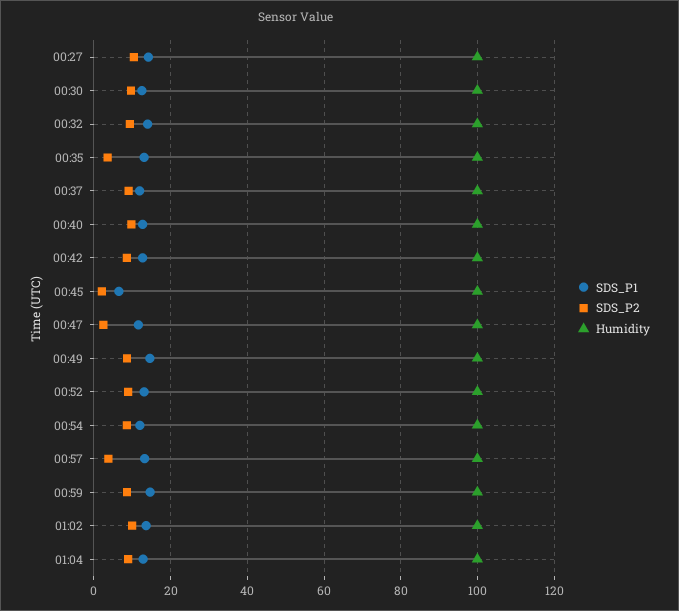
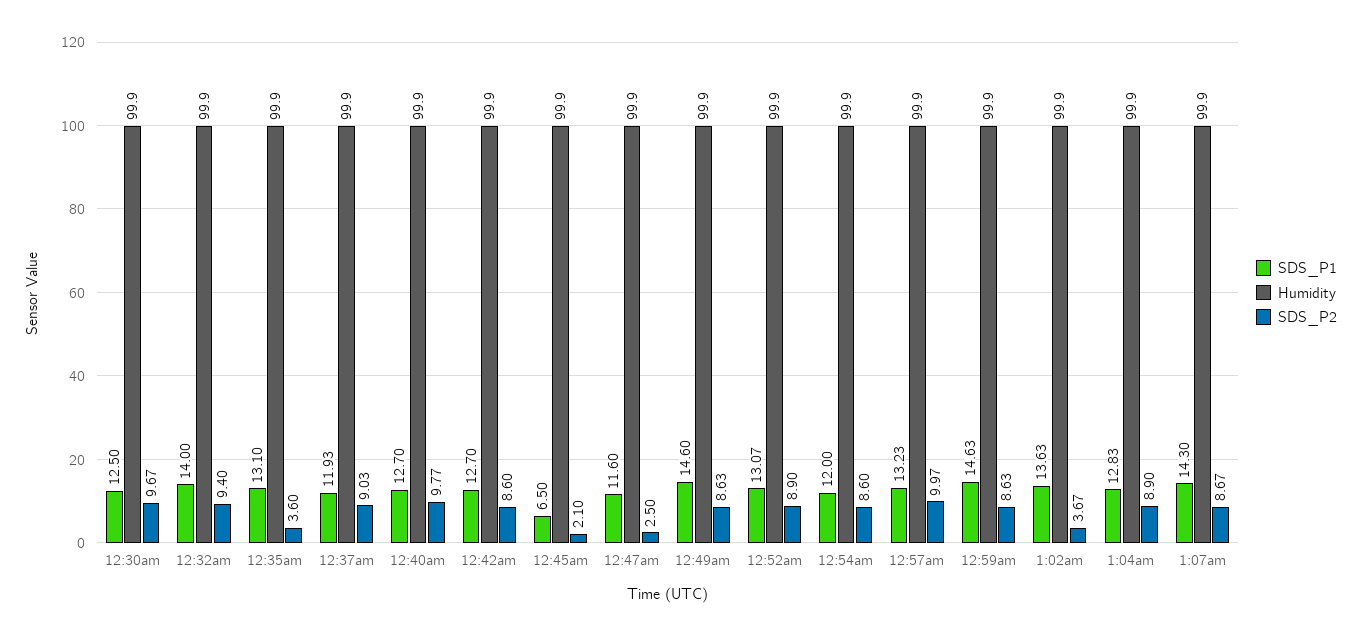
SDS_P1, 00:27: 14 -> none
SDS_P2, 00:27: 10 -> none
Humidity, 00:27: 100 -> none
SDS_P2, 00:57: 4 -> 9.97
SDS_P2, 01:02: 10 -> 3.67
SDS_P1, 1:07am: none -> 14.3
Humidity, 1:07am: none -> 99.9
SDS_P2, 1:07am: none -> 8.67

